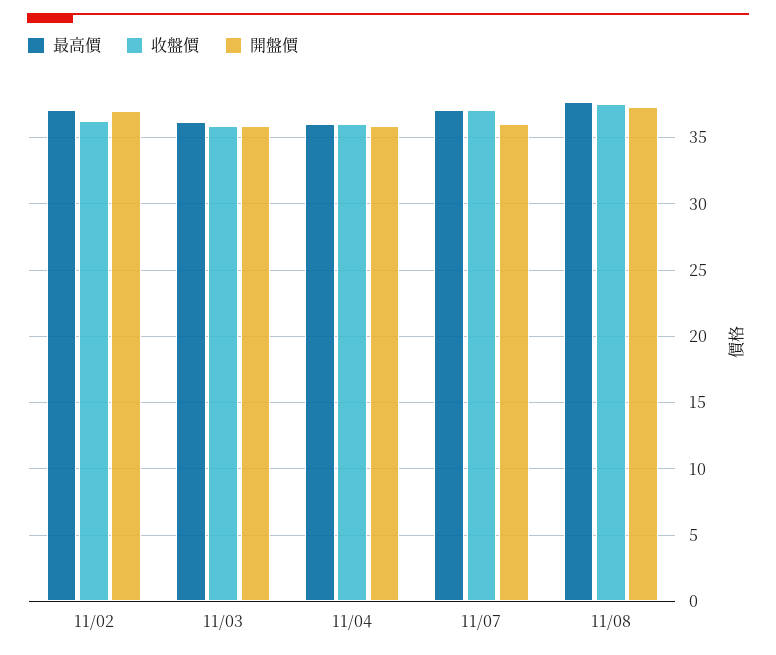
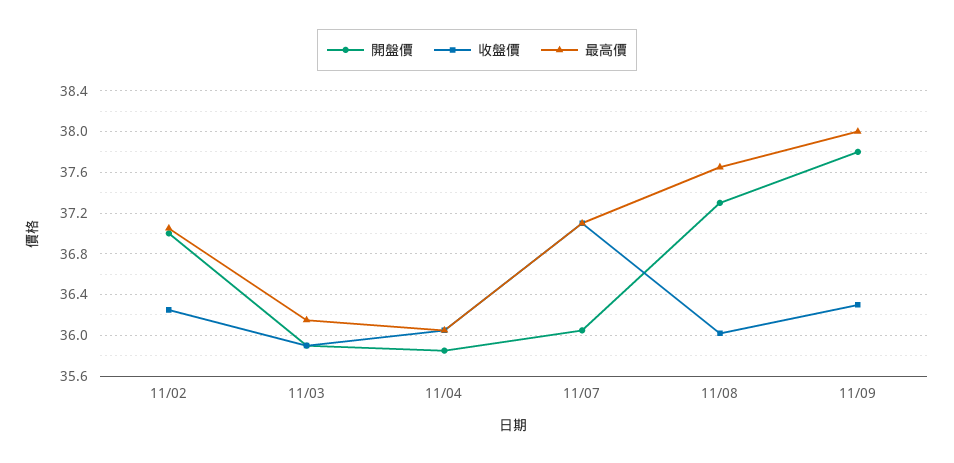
收盤價, 11/08: 37.5 -> 36
開盤價, 11/09: none -> 37.8
收盤價, 11/09: none -> 36.3
最高價, 11/09: none -> 38

